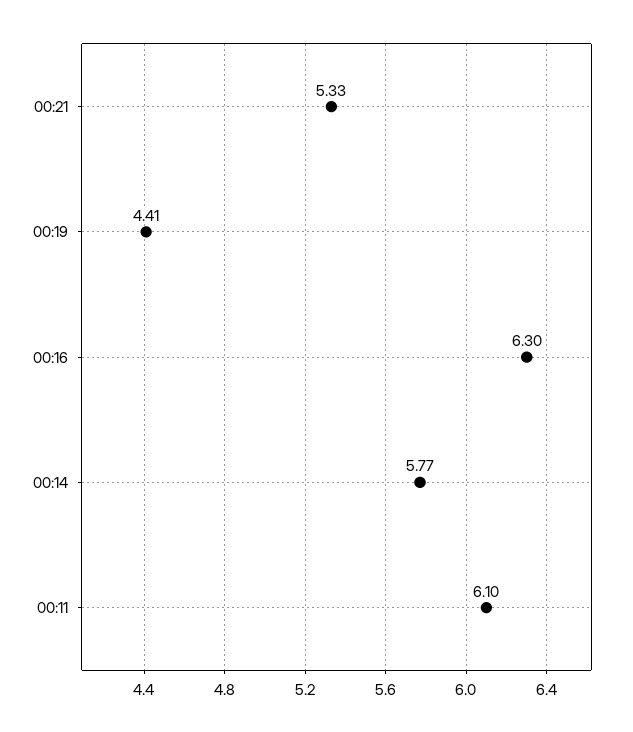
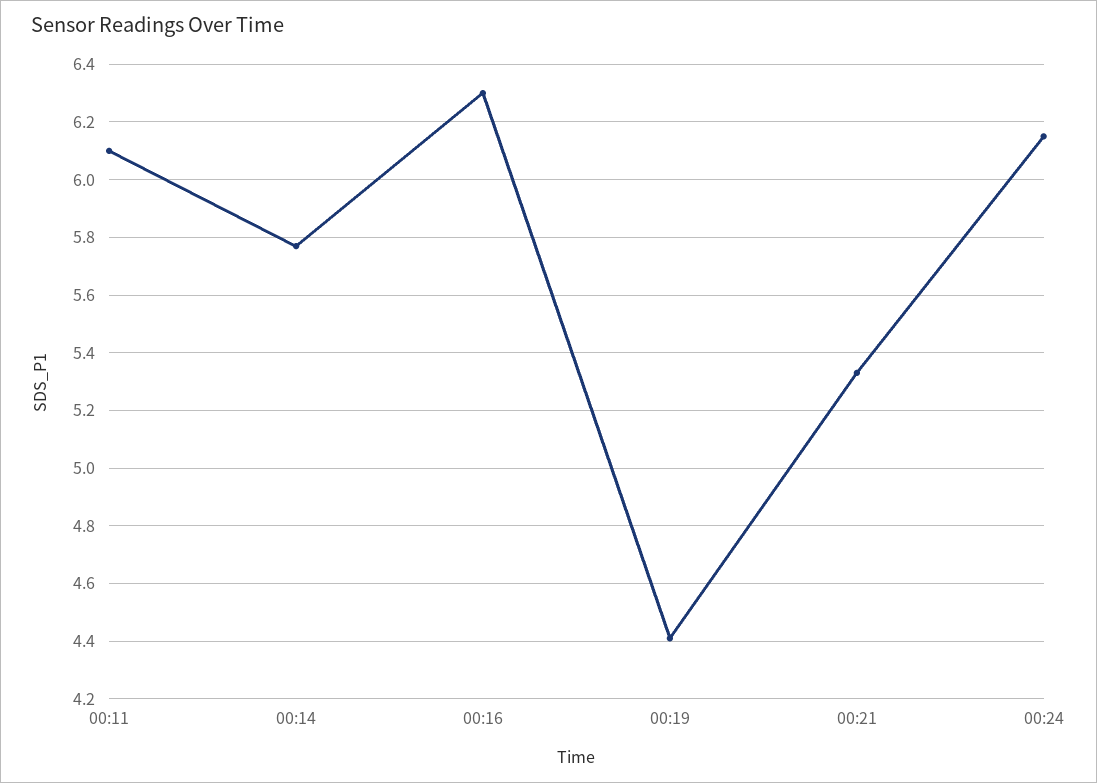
00:24: none -> 6.15

